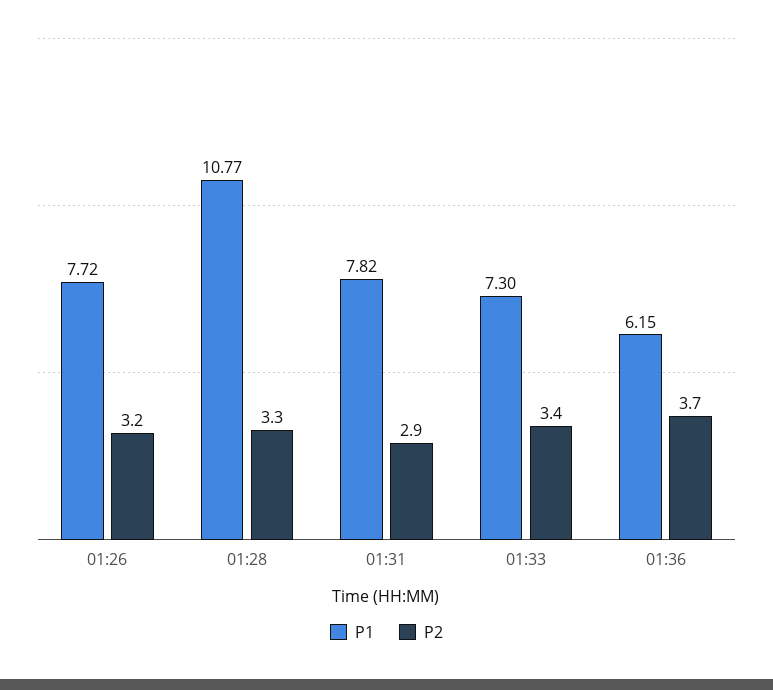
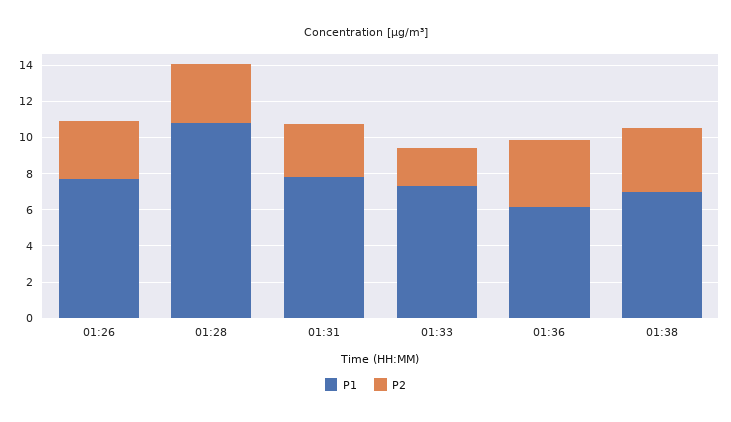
P2, 01:33: 3.4 -> 2
P1, 01:38: none -> 7
P2, 01:38: none -> 3.5

